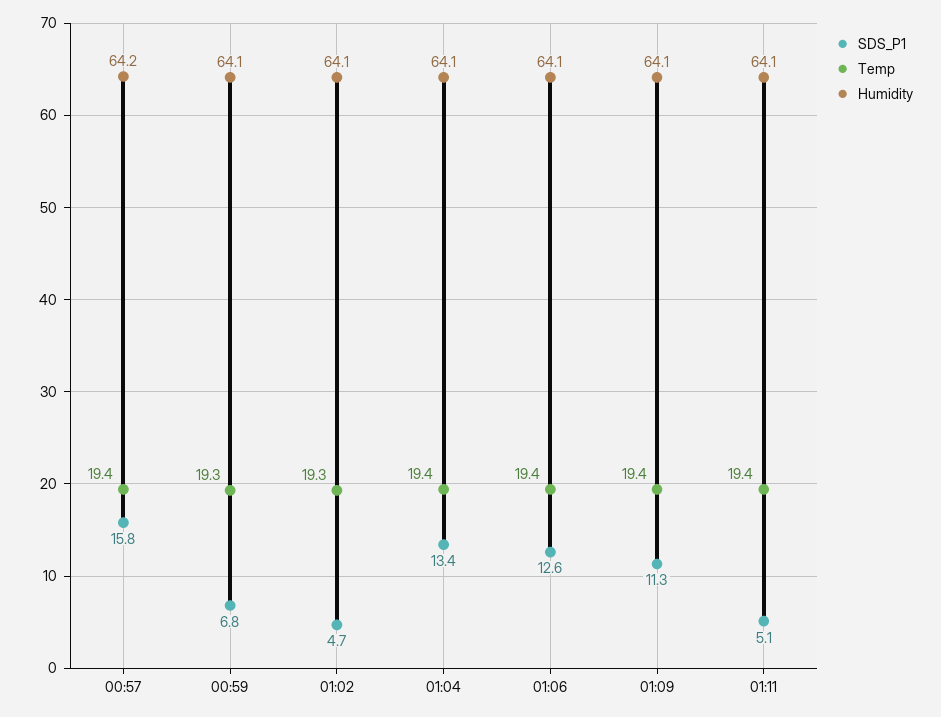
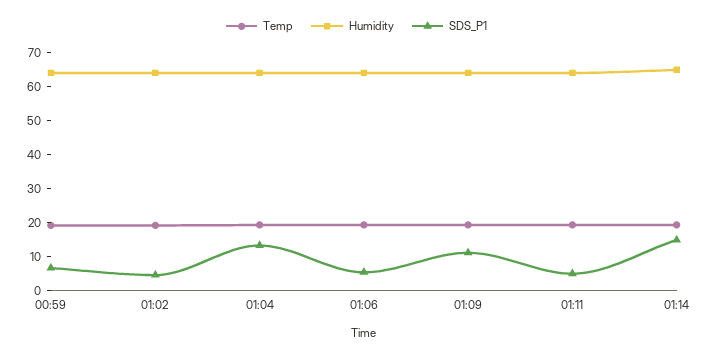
SDS_P1, 00:57: 15.8 -> none
Temp, 00:57: 19.4 -> none
Humidity, 00:57: 64.2 -> none
SDS_P1, 01:06: 12.6 -> 5
Temp, 01:14: none -> 20
Humidity, 01:14: none -> 65
SDS_P1, 01:14: none -> 15

